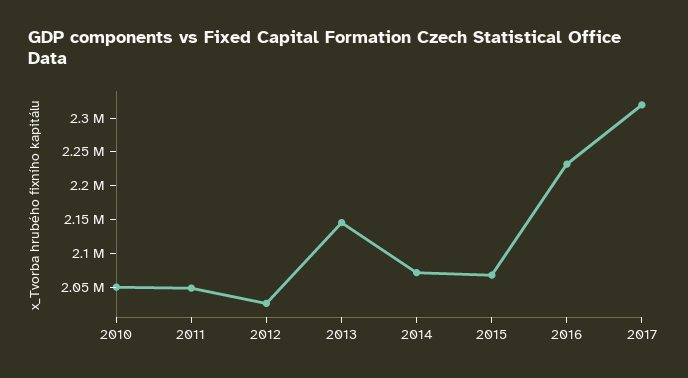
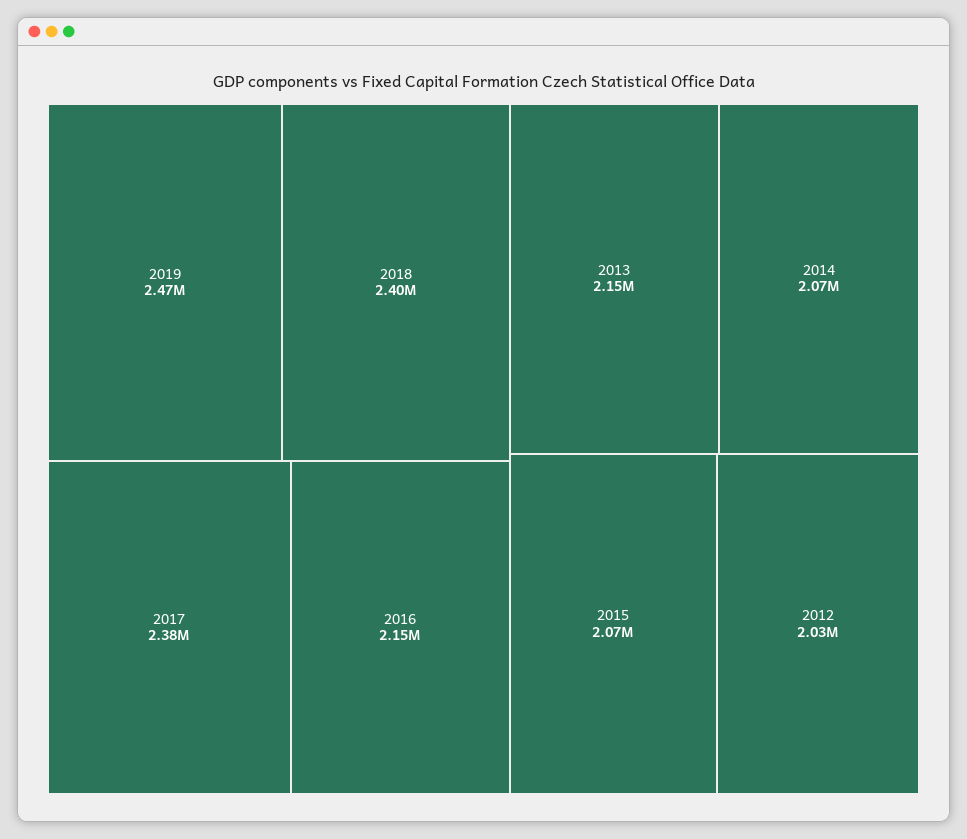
2010: 2050000 -> none
2011: 2050000 -> none
2016: 2225000 -> 2150000
2017: 2325000 -> 2380000
2019: none -> 2470000
2018: none -> 2400000

